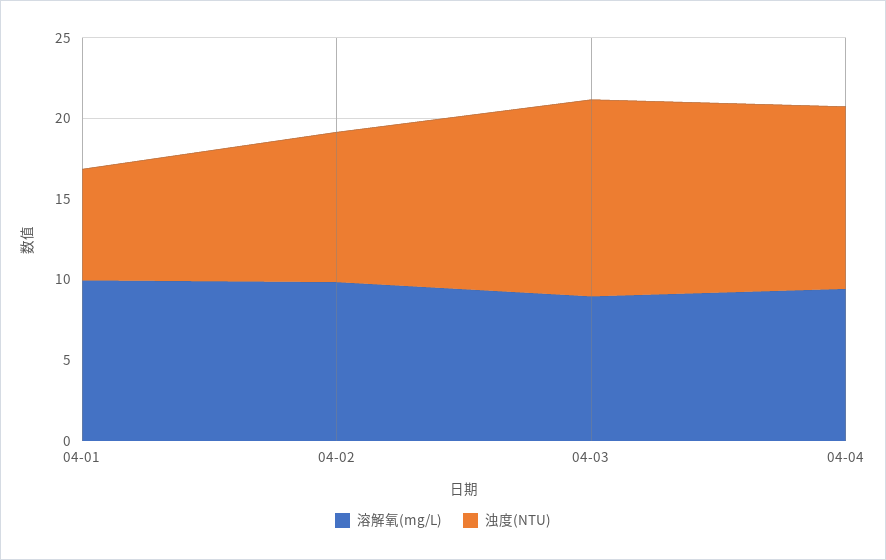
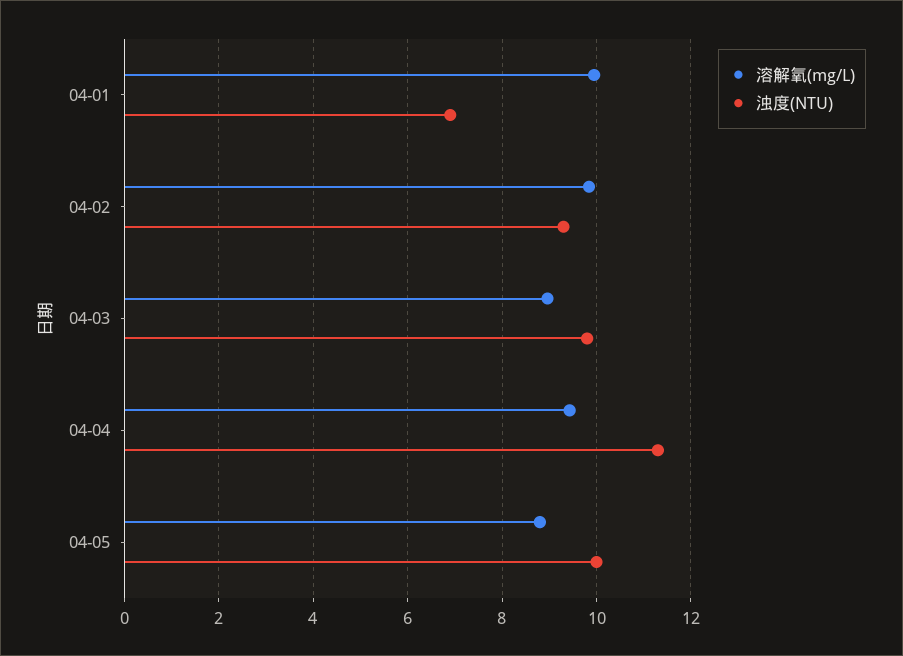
浊度(NTU), 04-03: 12 -> 9.8
溶解氧(mg/L), 04-05: none -> 8.8
浊度(NTU), 04-05: none -> 10

